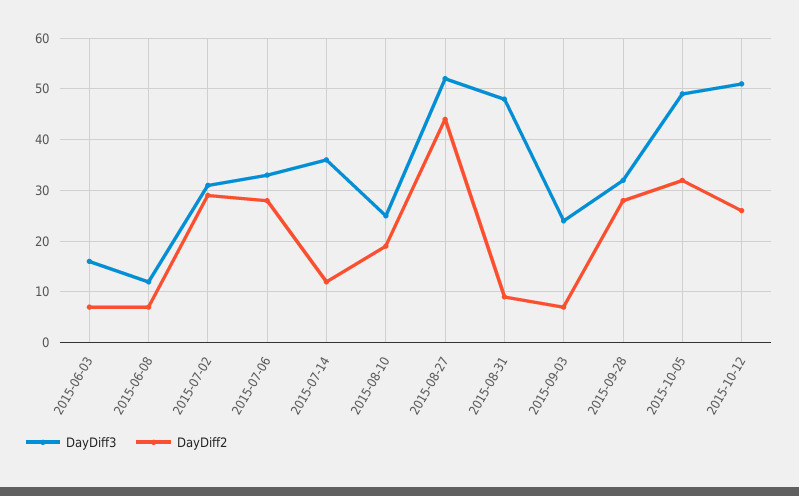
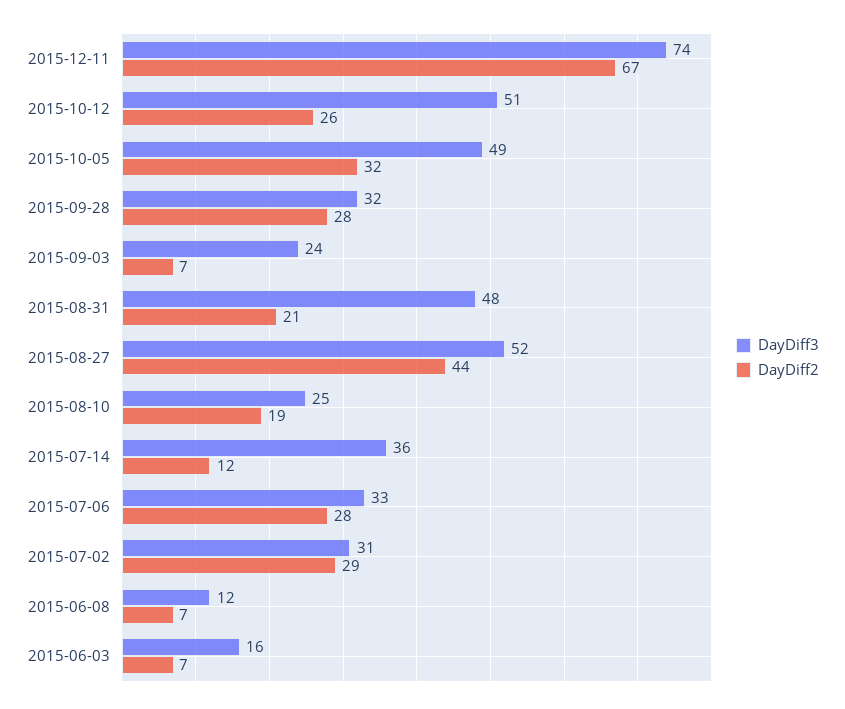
DayDiff2, 2015-08-31: 10 -> 21
DayDiff3, 2015-12-11: none -> 74
DayDiff2, 2015-12-11: none -> 67

